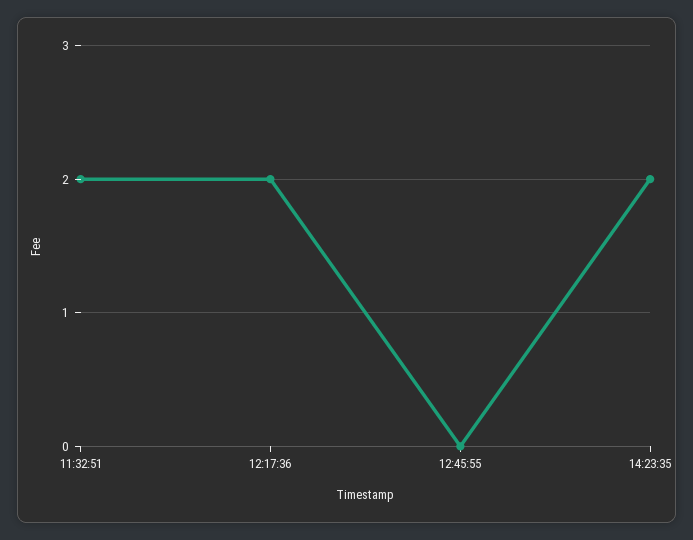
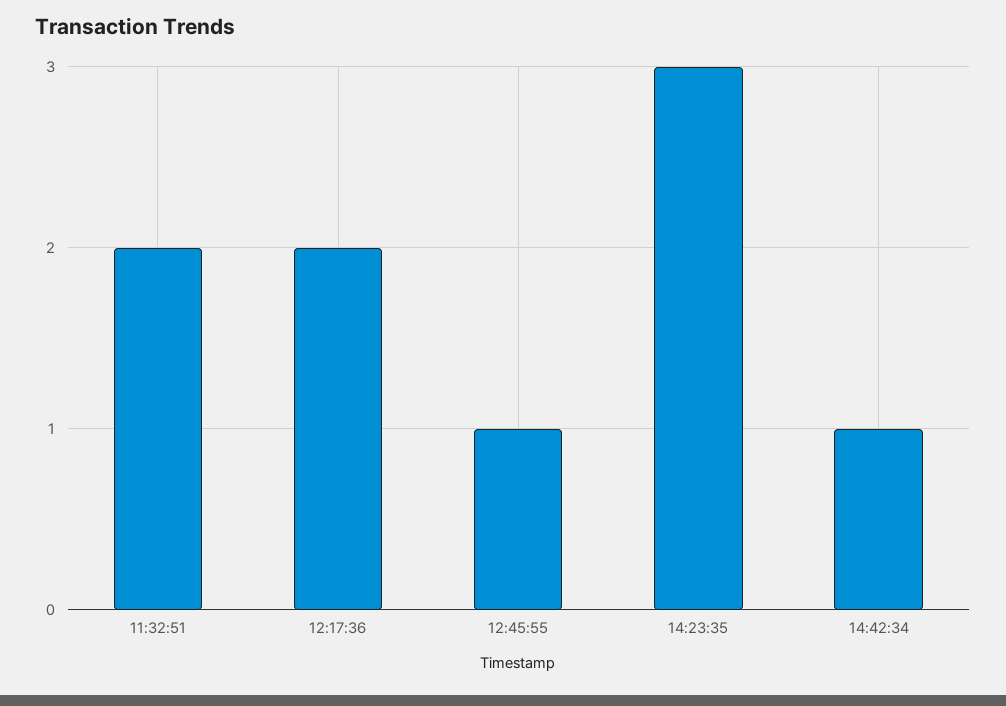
12:45:55: 0 -> 1
14:23:35: 2 -> 3
14:42:34: none -> 1

